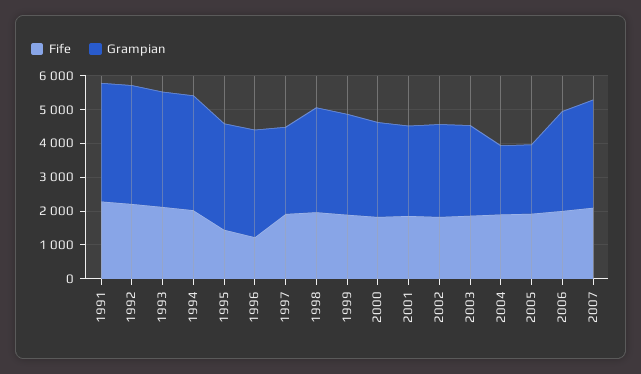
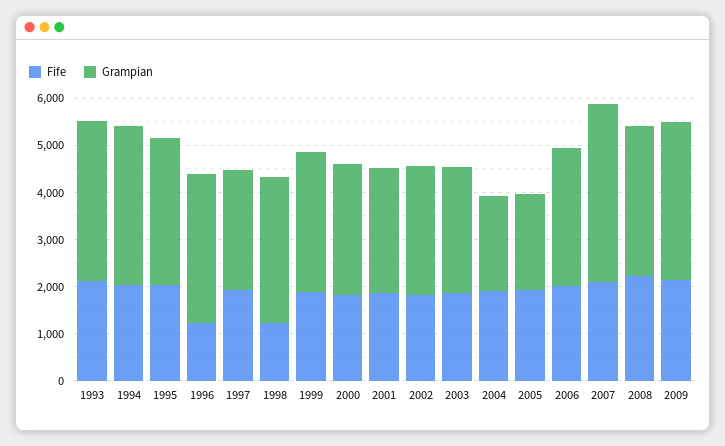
Fife, 1991: 2250 -> none
Grampian, 1991: 3500 -> none
Fife, 1992: 2250 -> none
Grampian, 1992: 3500 -> none
Fife, 1995: 1500 -> 2000
Fife, 1998: 2000 -> 1200
Grampian, 2007: 3250 -> 3800
Fife, 2008: none -> 2200
Grampian, 2008: none -> 3200
Fife, 2009: none -> 2200
Grampian, 2009: none -> 3400

